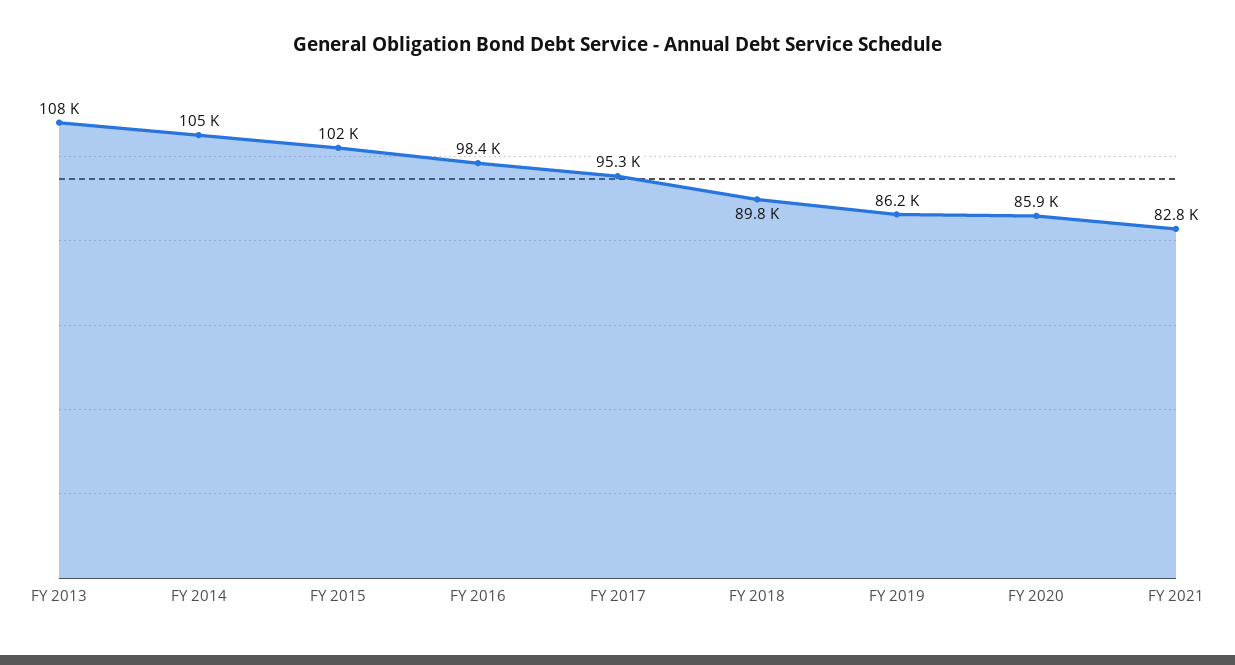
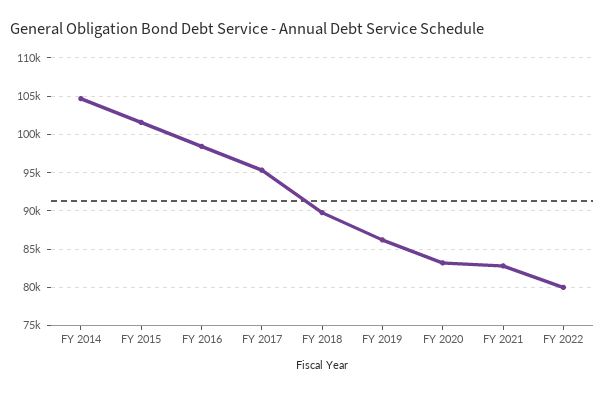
FY 2013: 108000 -> none
FY 2020: 85900 -> 83000
FY 2022: none -> 80000

